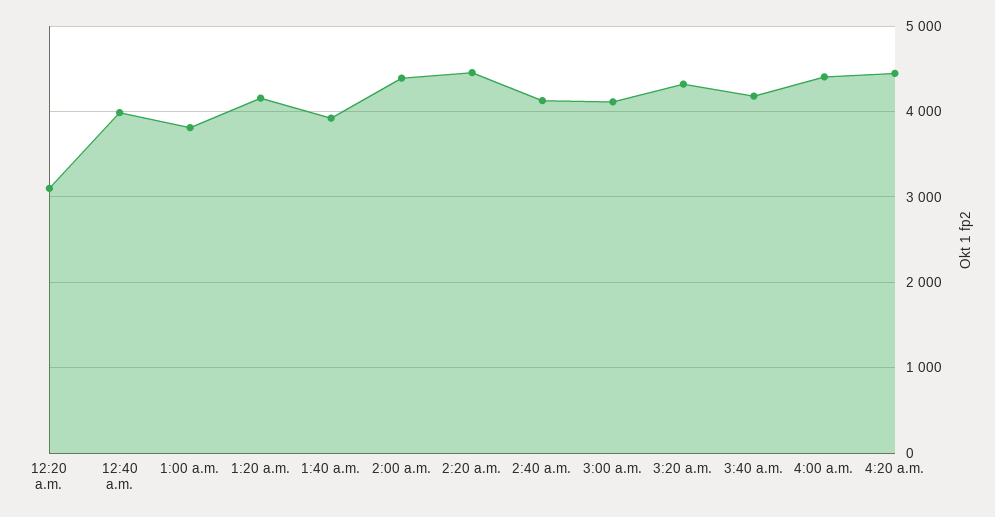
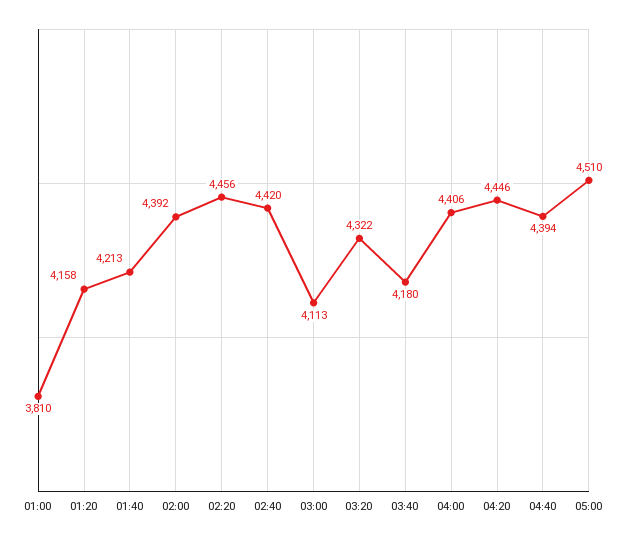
12:20 a.m.: 3100 -> none
12:40 a.m.: 4000 -> none
1:40 a.m.: 3900 -> 4213
2:40 a.m.: 4100 -> 4420
04:40: none -> 4394
05:00: none -> 4510

